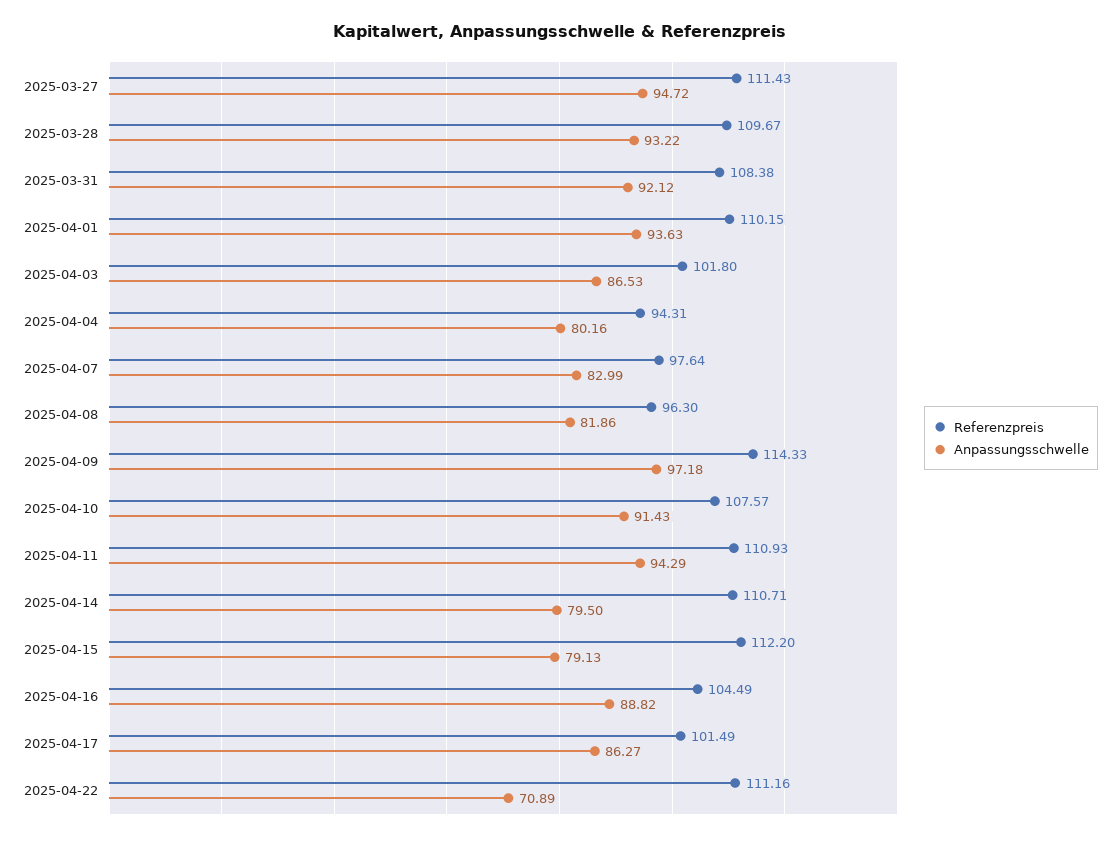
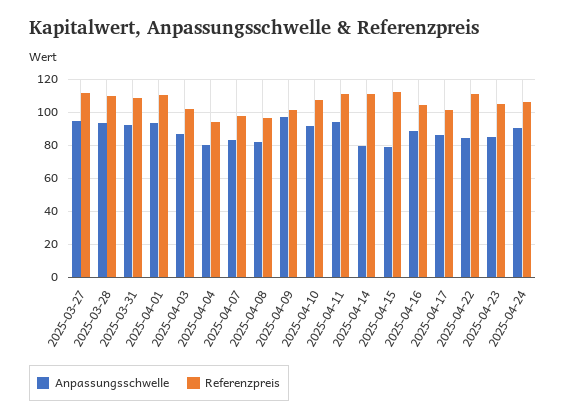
Referenzpreis, 2025-04-09: 114.33 -> 100
Anpassungsschwelle, 2025-04-22: 70.89 -> 85
Anpassungsschwelle, 2025-04-23: none -> 85
Referenzpreis, 2025-04-23: none -> 105
Anpassungsschwelle, 2025-04-24: none -> 90
Referenzpreis, 2025-04-24: none -> 105

